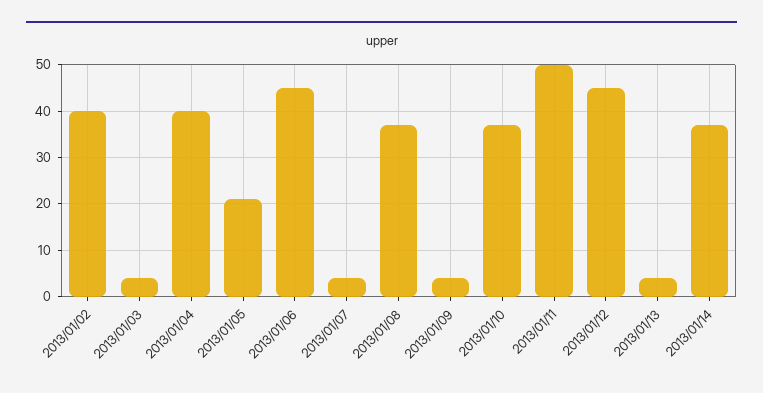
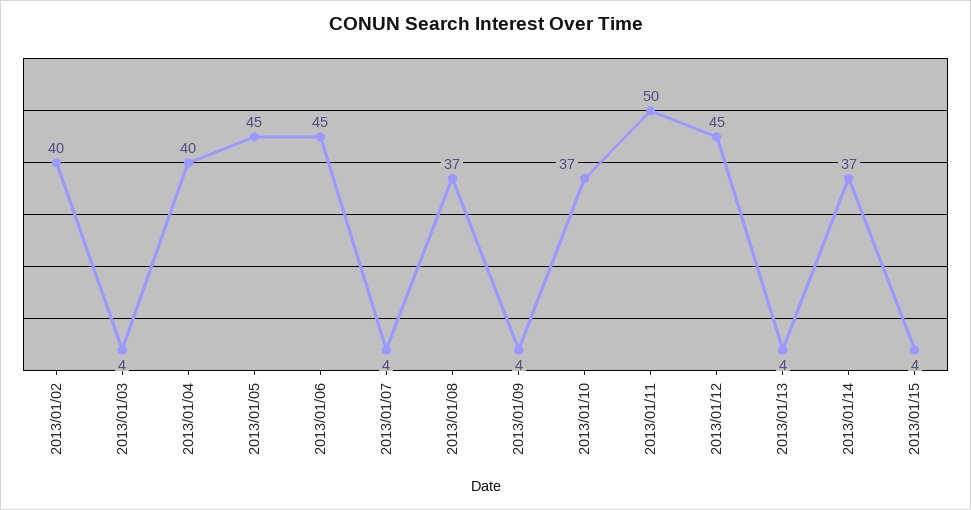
2013/01/05: 20 -> 45
2013/01/15: none -> 4

